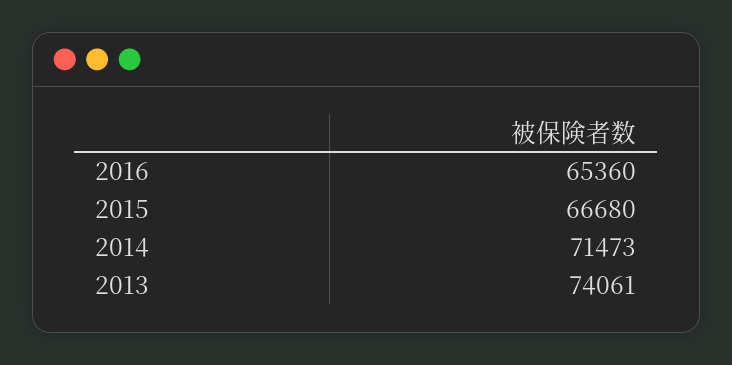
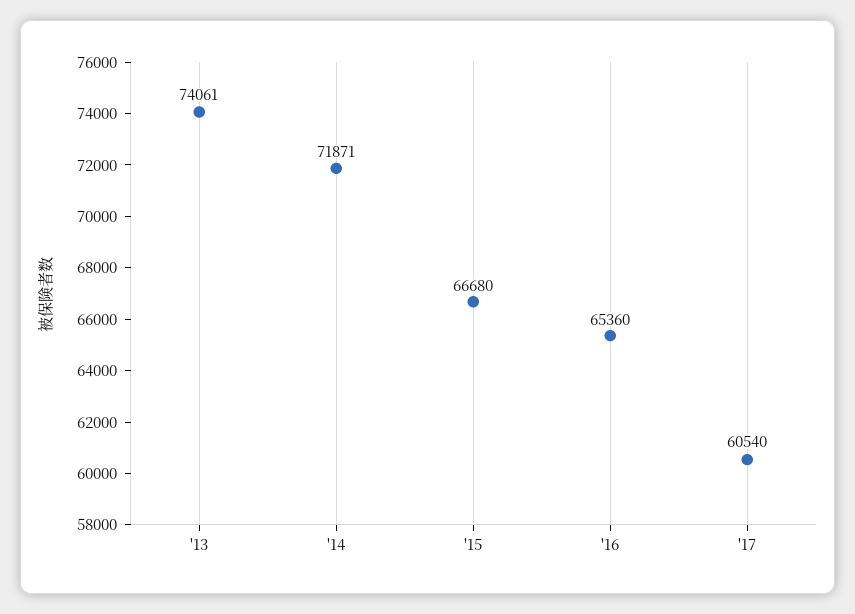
2014: 71473 -> 71871
'17: none -> 60540

